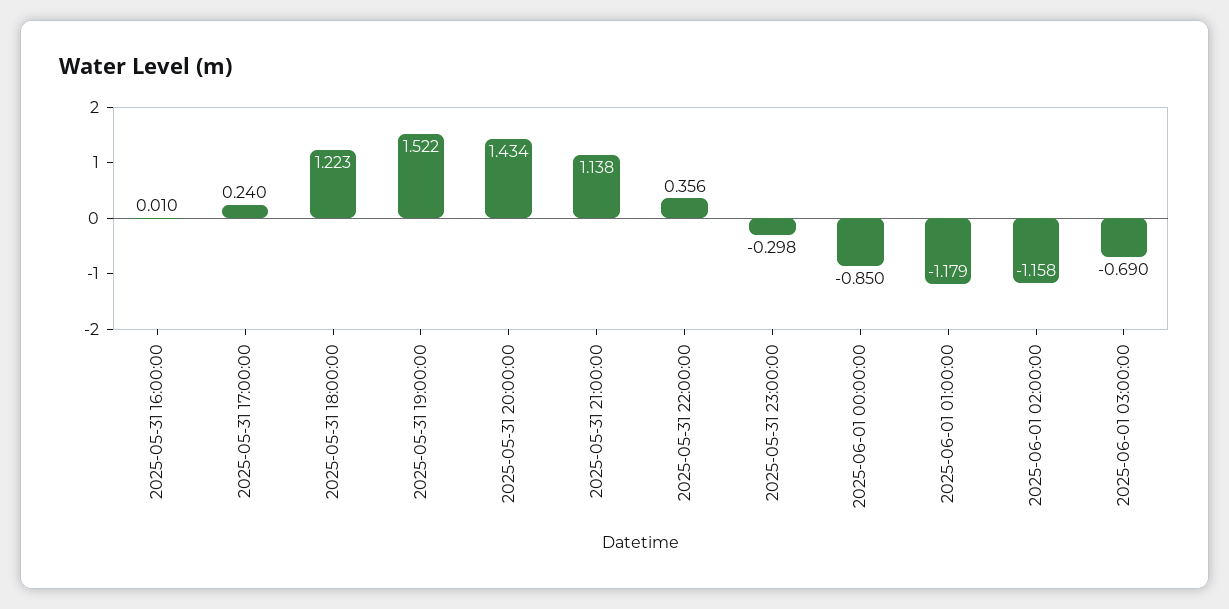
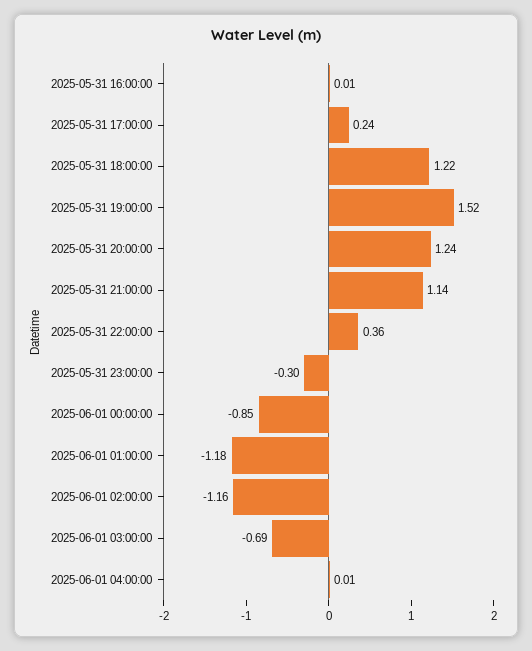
2025-05-31 20:00:00: 1.434 -> 1.24
2025-06-01 04:00:00: none -> 0.01

